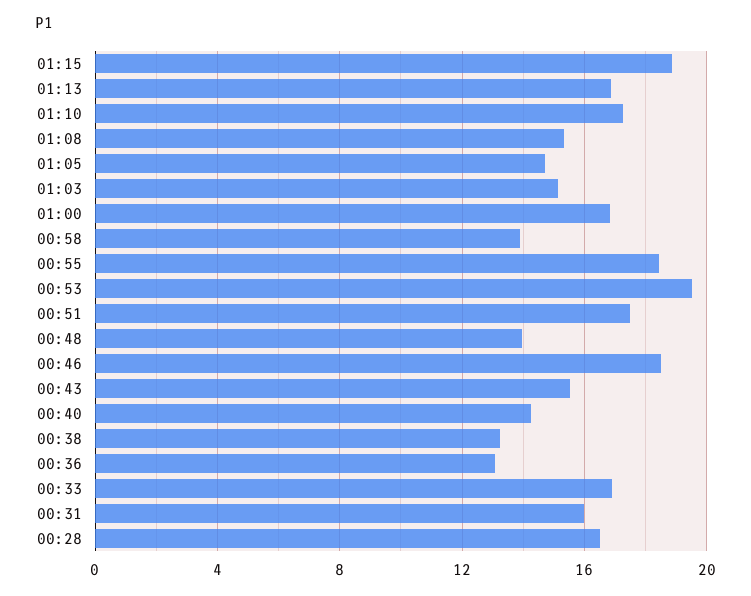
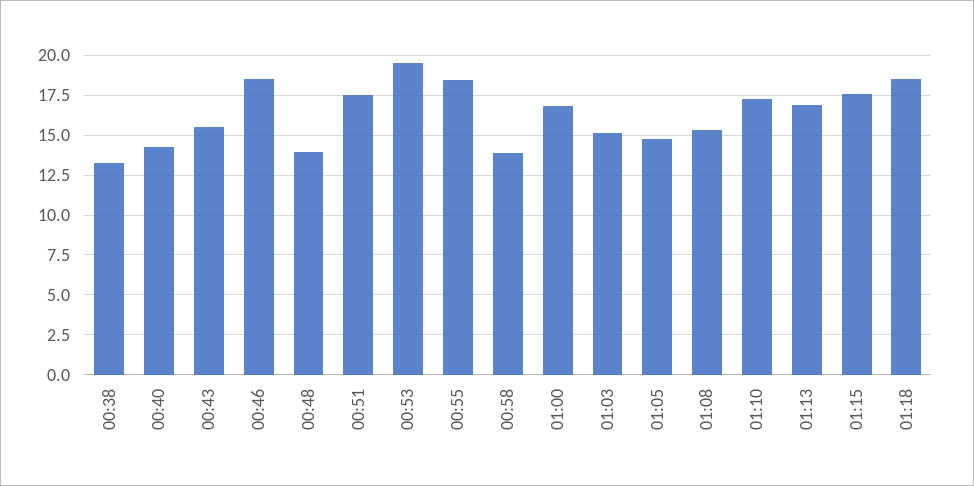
01:15: 19 -> 17.5
00:36: 13 -> none
00:33: 17 -> none
00:31: 16 -> none
00:28: 16.5 -> none
01:18: none -> 18.5

